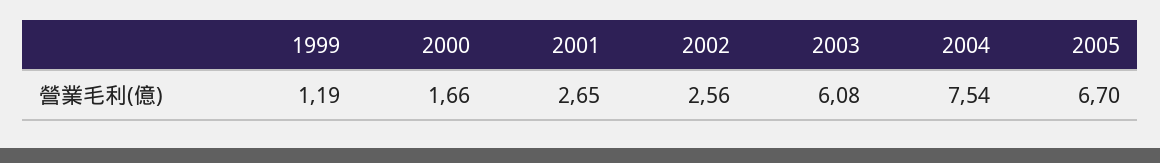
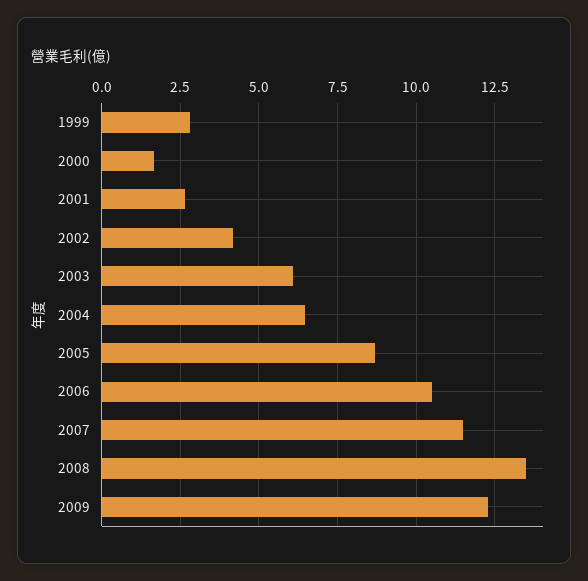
1999: 1.19 -> 2.75
2002: 2.56 -> 4.25
2004: 7.54 -> 6.5
2005: 6.7 -> 8.75
2006: none -> 10.5
2007: none -> 11.5
2008: none -> 13.5
2009: none -> 12.25

